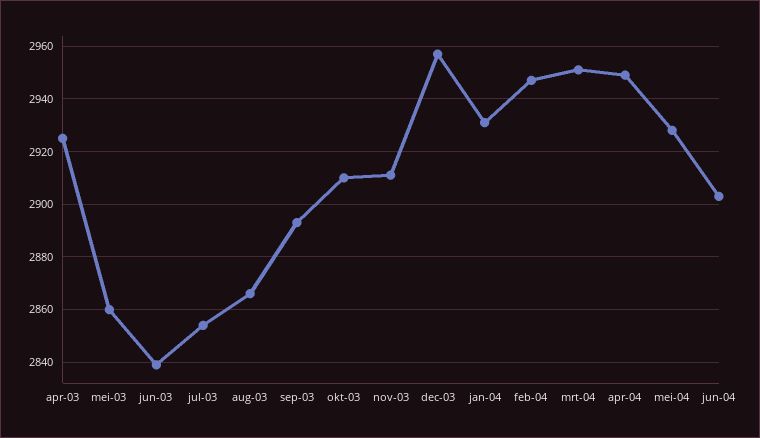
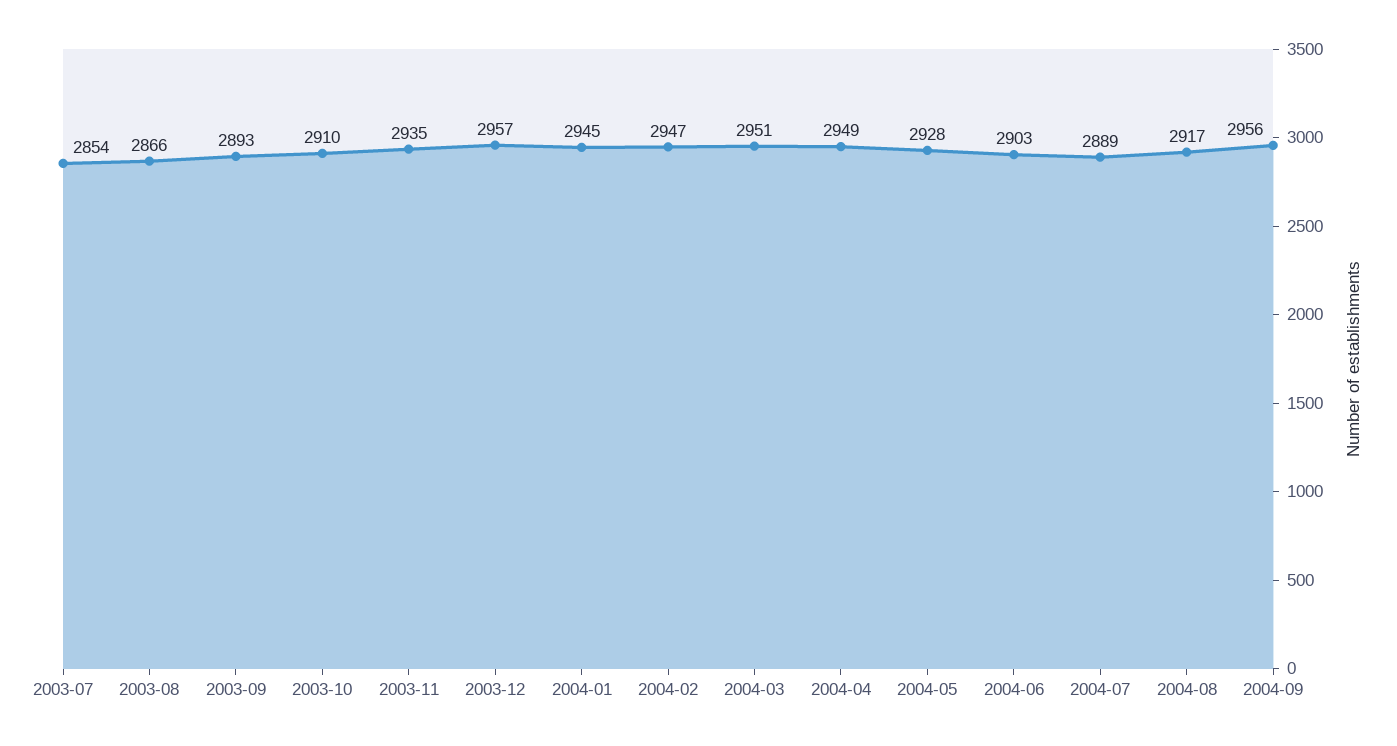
apr-03: 2925 -> none
mei-03: 2860 -> none
jun-03: 2840 -> none
nov-03: 2910 -> 2935
jan-04: 2930 -> 2945
2004-07: none -> 2889
2004-08: none -> 2917
2004-09: none -> 2956

